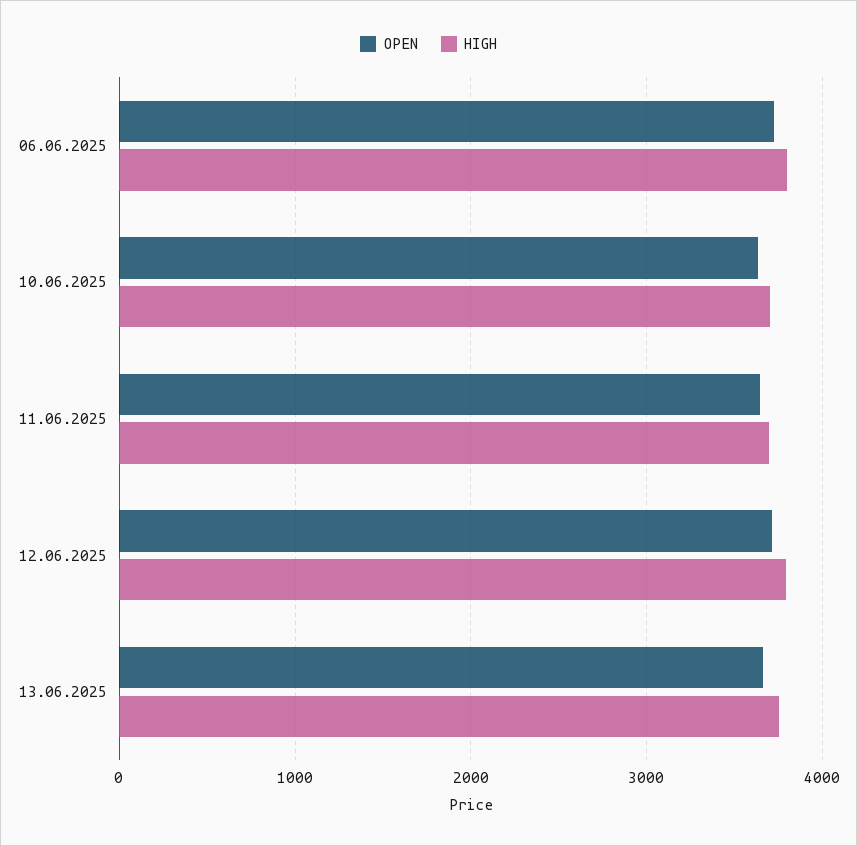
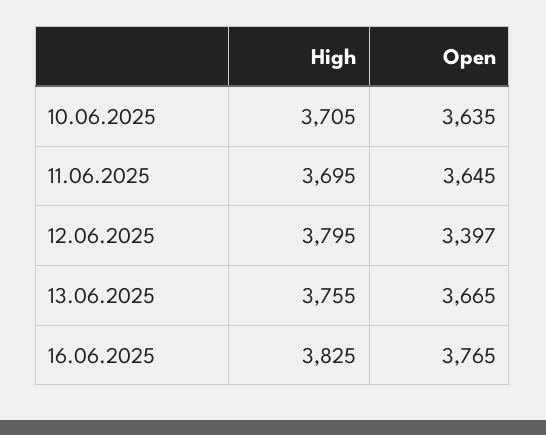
OPEN, 06.06.2025: 3700 -> none
HIGH, 06.06.2025: 3800 -> none
OPEN, 12.06.2025: 3700 -> 3397
HIGH, 16.06.2025: none -> 3825
OPEN, 16.06.2025: none -> 3765

